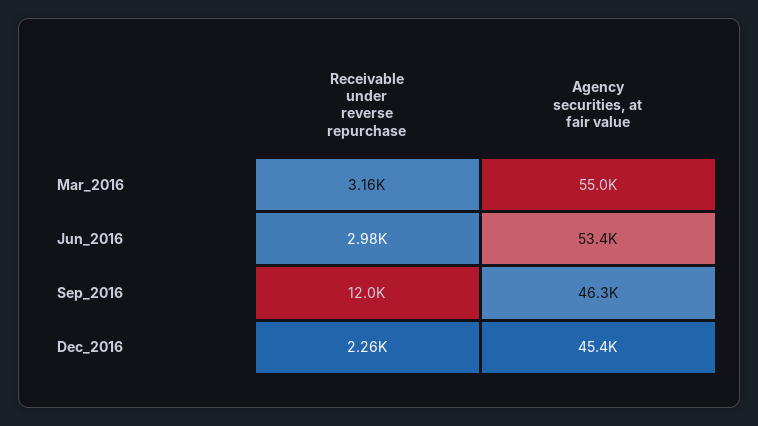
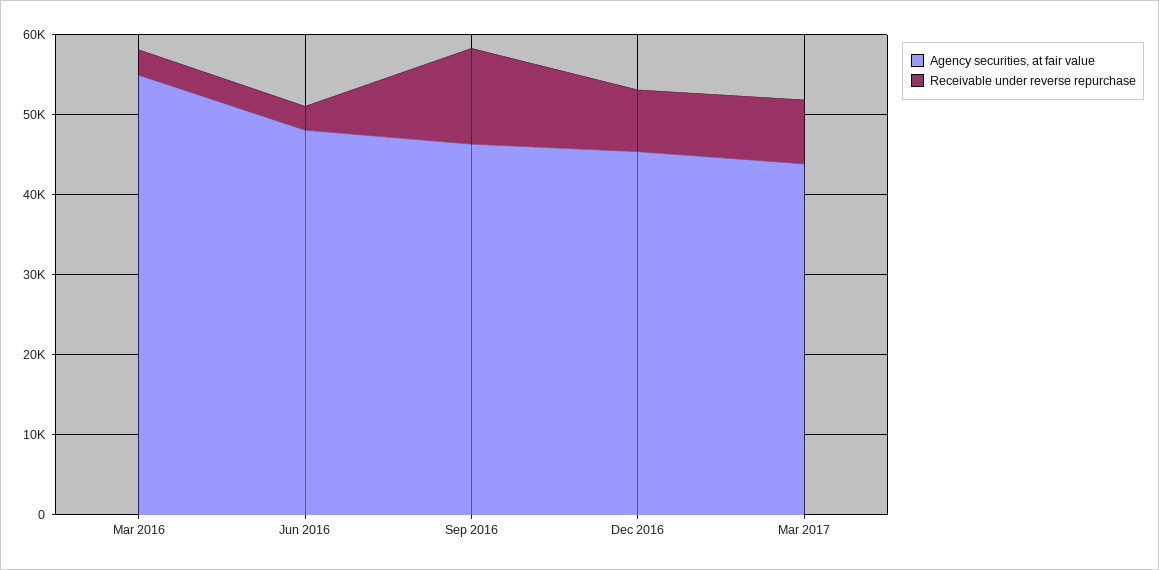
Agency securities, at fair value, Jun_2016: 53400 -> 48000
Receivable under reverse repurchase, Dec_2016: 2260 -> 8000
Agency securities, at fair value, Mar 2017: none -> 44000
Receivable under reverse repurchase, Mar 2017: none -> 8000

